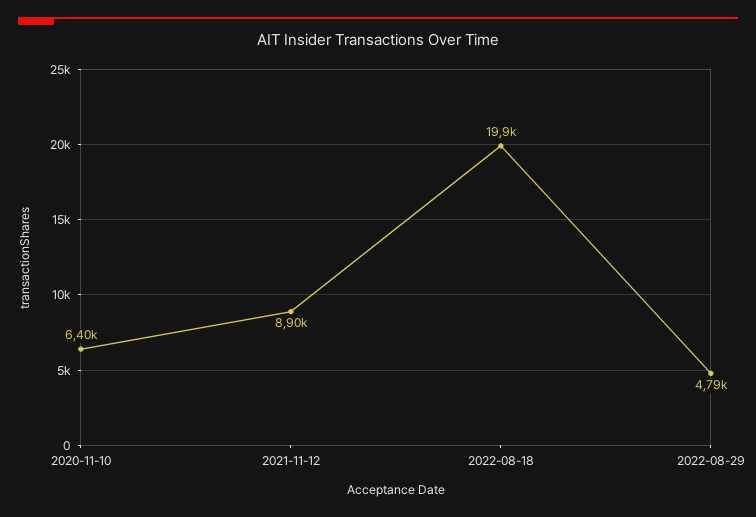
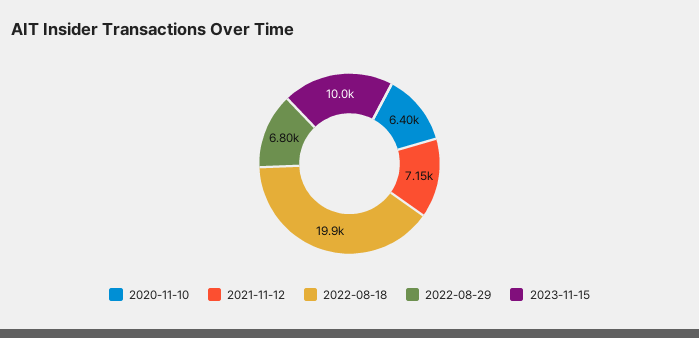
2021-11-12: 8900 -> 7150
2022-08-29: 4790 -> 6800
2023-11-15: none -> 10000

